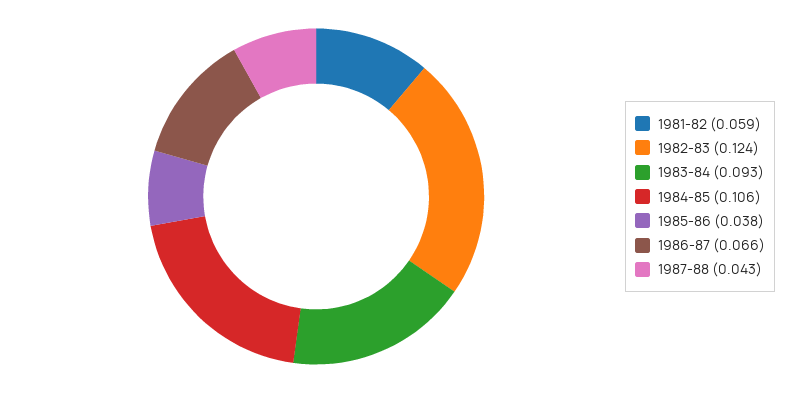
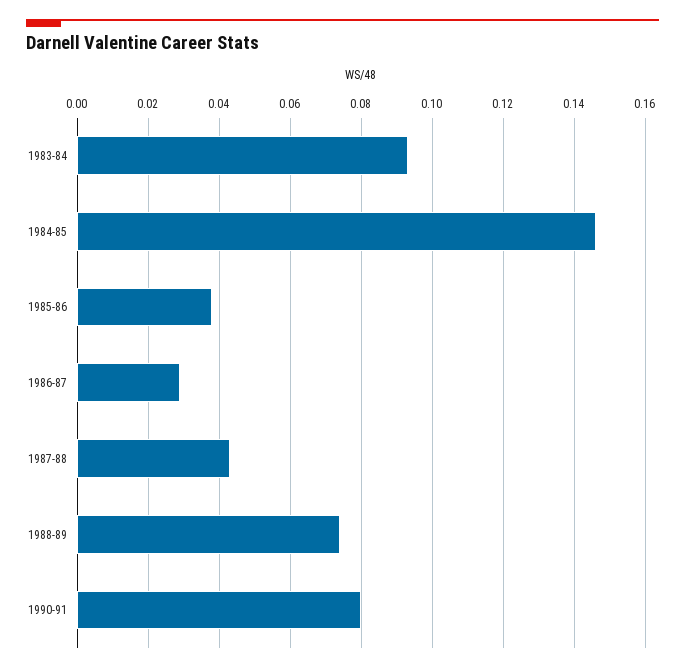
1981-82: 0.059 -> none
1982-83: 0.124 -> none
1984-85: 0.106 -> 0.145
1986-87: 0.066 -> 0.03
1988-89: none -> 0.075
1990-91: none -> 0.08

